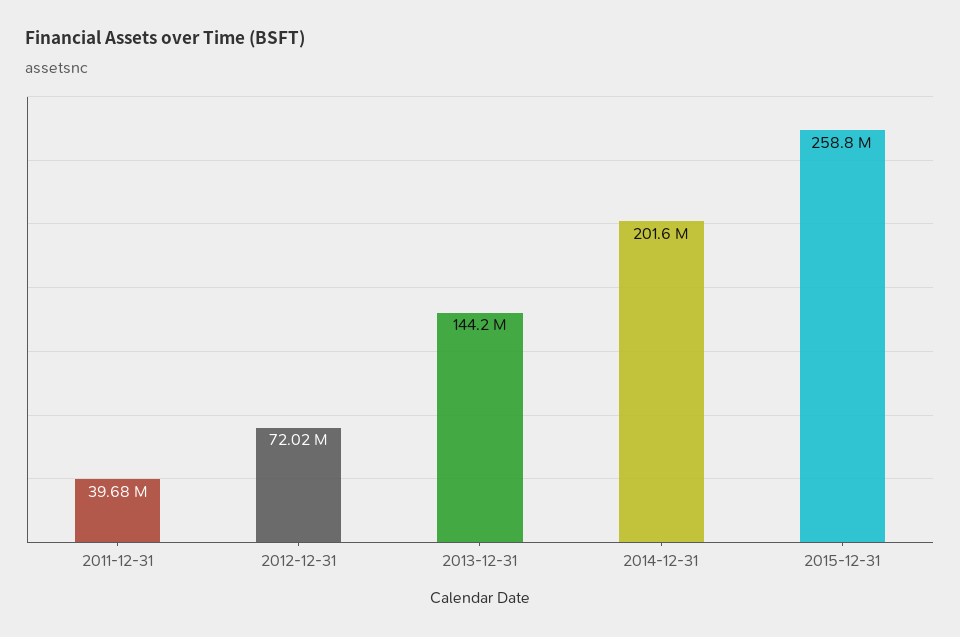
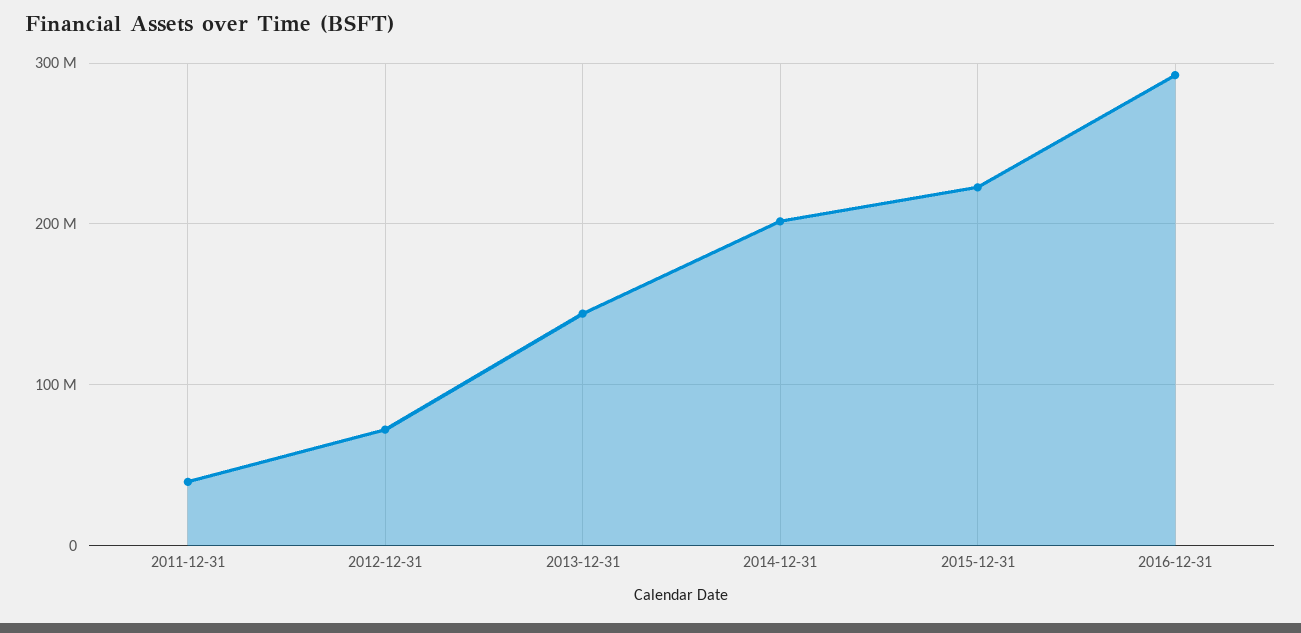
2015-12-31: 258800000 -> 220000000
2016-12-31: none -> 290000000

